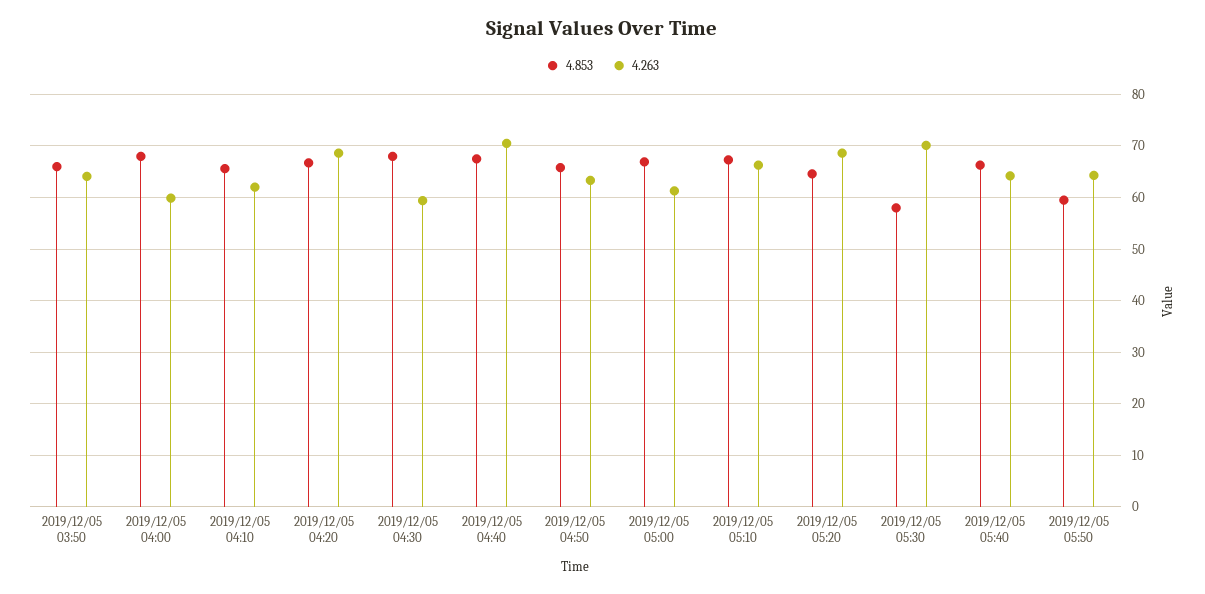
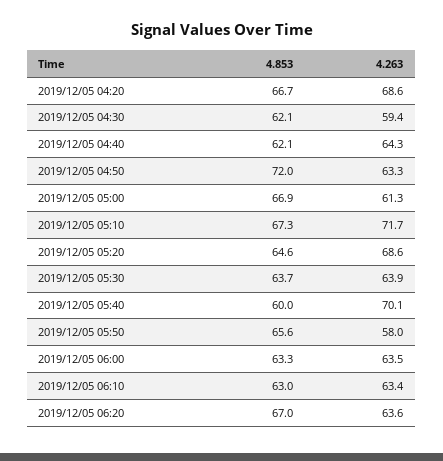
4.853, 2019/12/05 03:50: 66 -> none
4.263, 2019/12/05 03:50: 64 -> none
4.853, 2019/12/05 04:00: 68 -> none
4.263, 2019/12/05 04:00: 60 -> none
4.853, 2019/12/05 04:10: 66 -> none
4.263, 2019/12/05 04:10: 62 -> none
4.853, 2019/12/05 04:30: 68 -> 62.1
4.853, 2019/12/05 04:40: 68 -> 62.1
4.263, 2019/12/05 04:40: 70 -> 64.3
4.853, 2019/12/05 04:50: 66 -> 72
4.263, 2019/12/05 05:10: 66 -> 71.7
4.853, 2019/12/05 05:30: 58 -> 63.7
4.263, 2019/12/05 05:30: 70 -> 63.9
4.853, 2019/12/05 05:40: 66 -> 60
4.263, 2019/12/05 05:40: 64 -> 70.1
4.853, 2019/12/05 05:50: 60 -> 65.6
4.263, 2019/12/05 05:50: 64 -> 58
4.853, 2019/12/05 06:00: none -> 63.3
4.263, 2019/12/05 06:00: none -> 63.5
4.853, 2019/12/05 06:10: none -> 63
4.263, 2019/12/05 06:10: none -> 63.4
4.853, 2019/12/05 06:20: none -> 67
4.263, 2019/12/05 06:20: none -> 63.6

